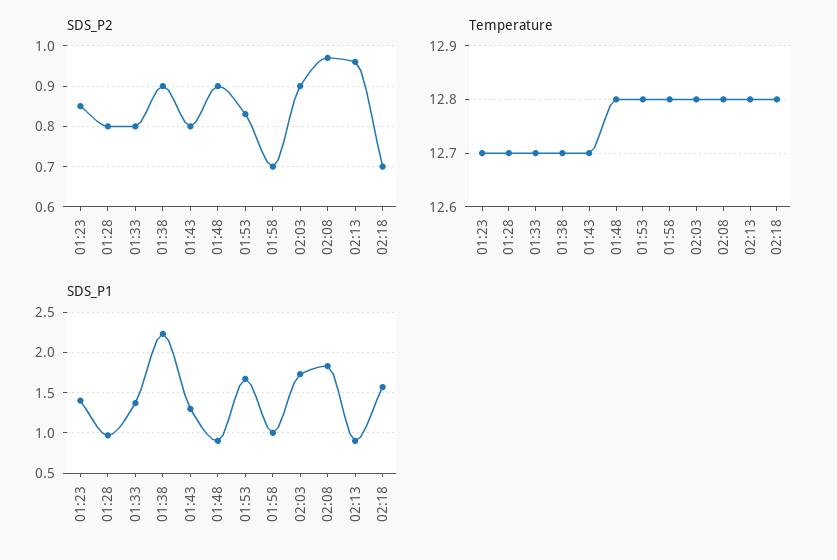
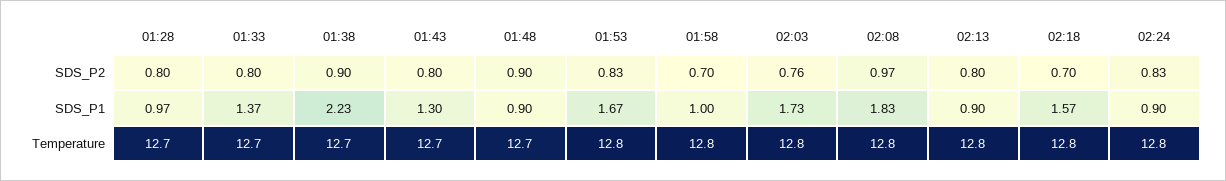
SDS_P2, 01:23: 0.85 -> none
SDS_P2, 02:03: 0.9 -> 0.76
SDS_P2, 02:13: 0.95 -> 0.8
Temperature, 01:23: 12.7 -> none
Temperature, 01:48: 12.8 -> 12.7
SDS_P1, 01:23: 1.4 -> none
SDS_P2, 02:24: none -> 0.83
SDS_P1, 02:24: none -> 0.9
Temperature, 02:24: none -> 12.8

